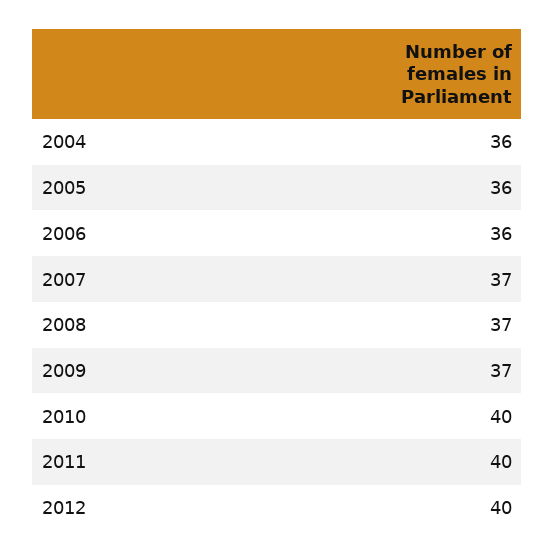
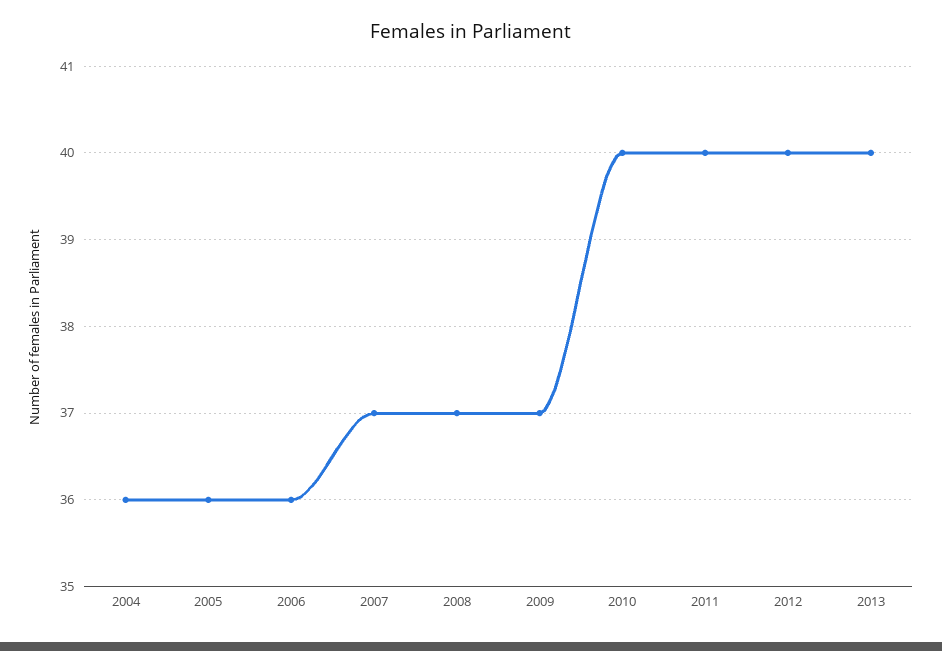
2013: none -> 40

